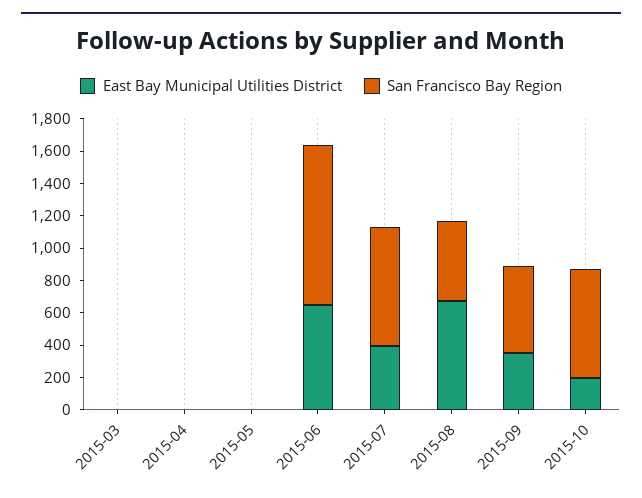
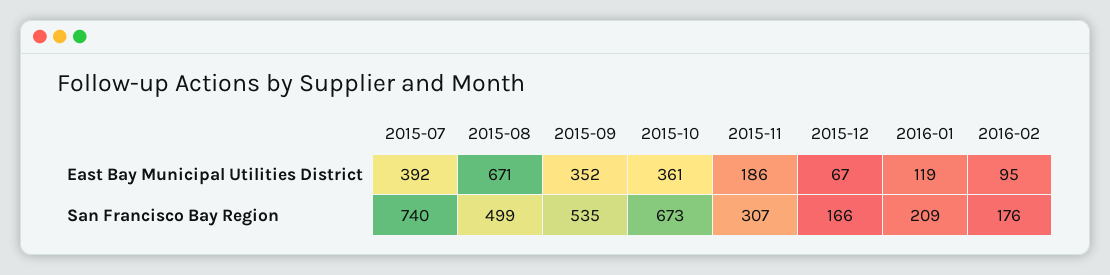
East Bay Municipal Utilities District, 2015-03: 0 -> none
San Francisco Bay Region, 2015-03: 0 -> none
East Bay Municipal Utilities District, 2015-04: 0 -> none
San Francisco Bay Region, 2015-04: 0 -> none
East Bay Municipal Utilities District, 2015-05: 0 -> none
San Francisco Bay Region, 2015-05: 0 -> none
East Bay Municipal Utilities District, 2015-06: 650 -> none
San Francisco Bay Region, 2015-06: 1000 -> none
East Bay Municipal Utilities District, 2015-10: 200 -> 361
East Bay Municipal Utilities District, 2015-11: none -> 186
East Bay Municipal Utilities District, 2015-12: none -> 67
East Bay Municipal Utilities District, 2016-01: none -> 119
East Bay Municipal Utilities District, 2016-02: none -> 95
San Francisco Bay Region, 2015-11: none -> 307
San Francisco Bay Region, 2015-12: none -> 166
San Francisco Bay Region, 2016-01: none -> 209
San Francisco Bay Region, 2016-02: none -> 176

